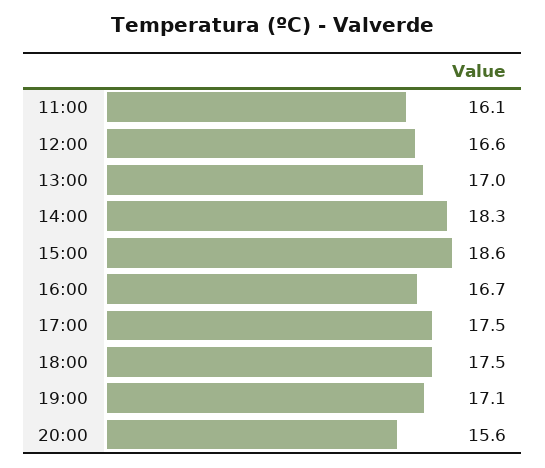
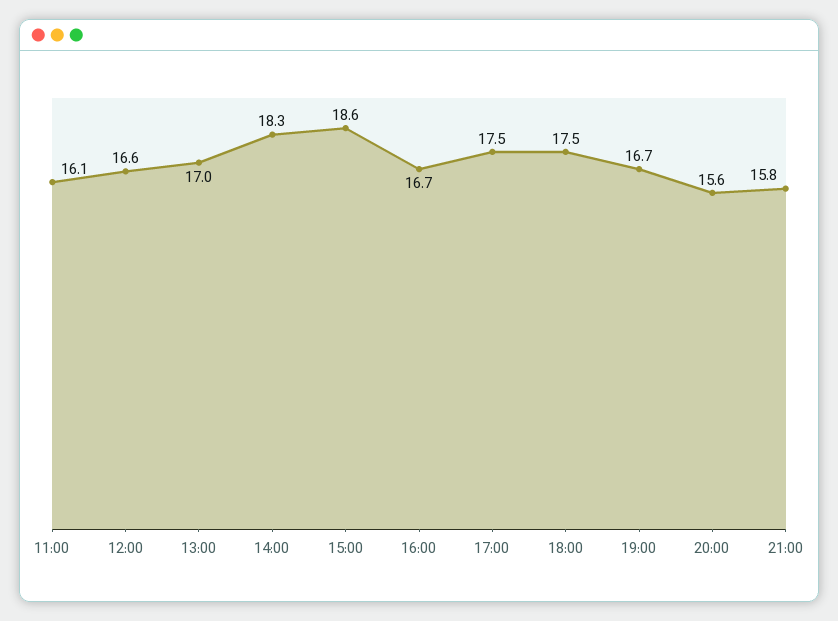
19:00: 17.1 -> 16.7
21:00: none -> 15.8

